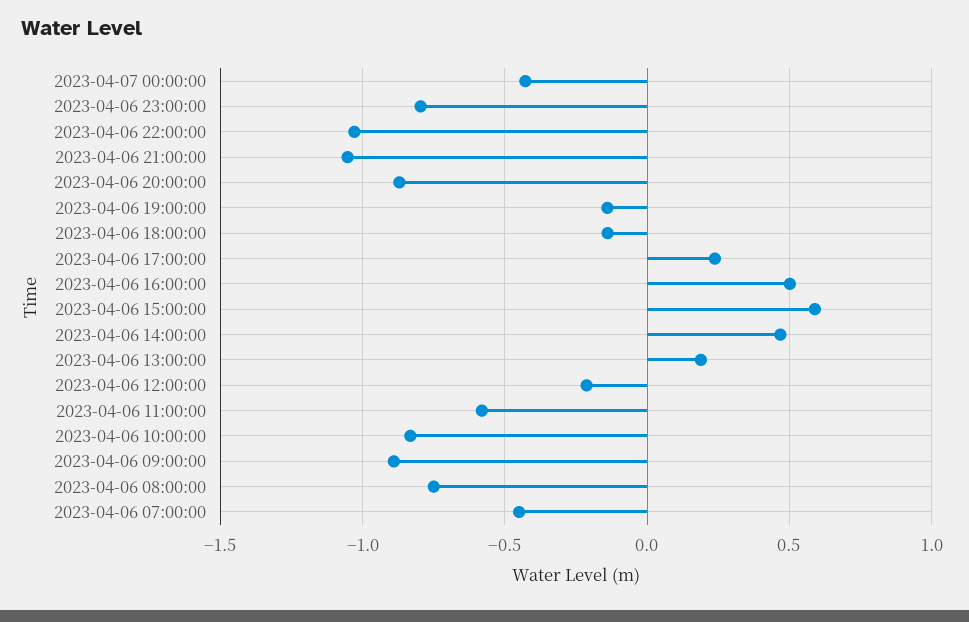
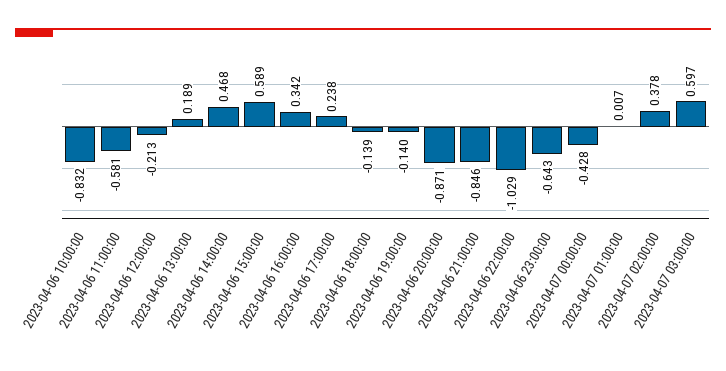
2023-04-06 23:00:00: -0.8 -> -0.643
2023-04-06 21:00:00: -1.05 -> -0.846
2023-04-06 16:00:00: 0.5 -> 0.342
2023-04-06 09:00:00: -0.9 -> none
2023-04-06 08:00:00: -0.75 -> none
2023-04-06 07:00:00: -0.45 -> none
2023-04-07 01:00:00: none -> 0.007
2023-04-07 02:00:00: none -> 0.378
2023-04-07 03:00:00: none -> 0.597

